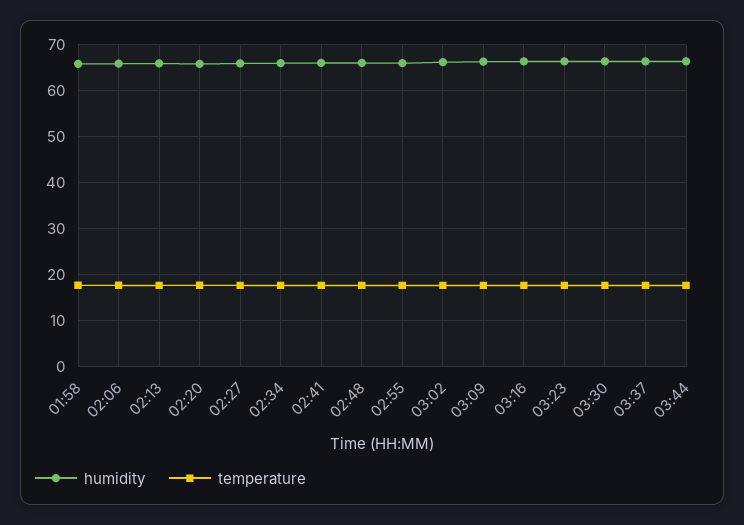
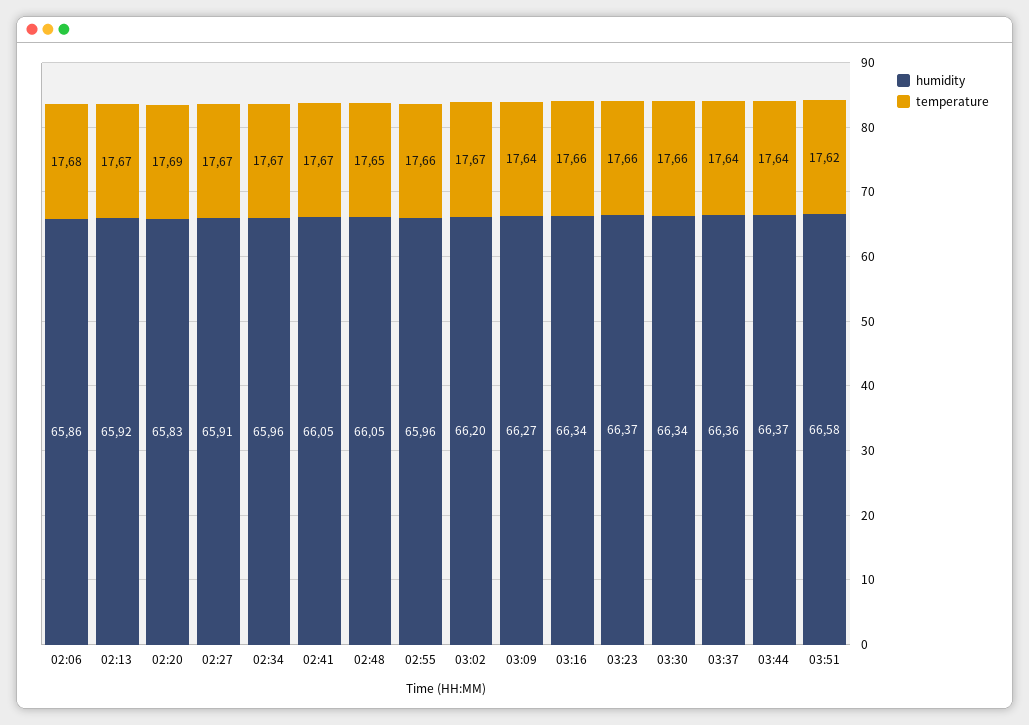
humidity, 01:58: 66 -> none
temperature, 01:58: 18 -> none
humidity, 03:51: none -> 66.58
temperature, 03:51: none -> 17.62

